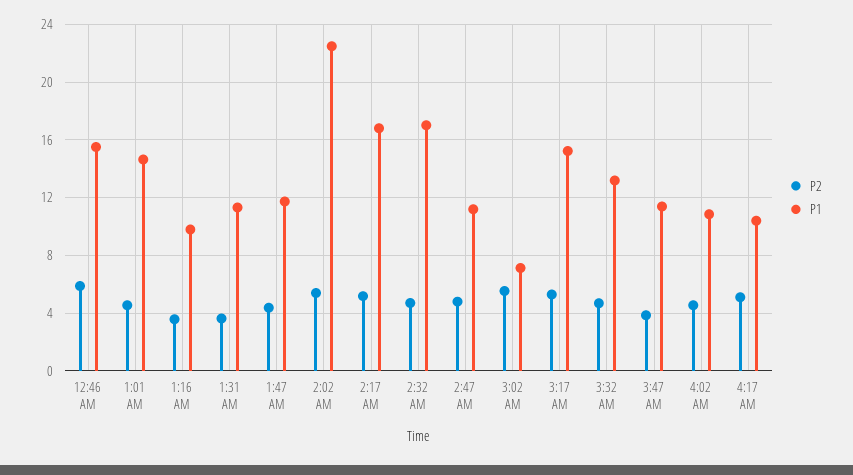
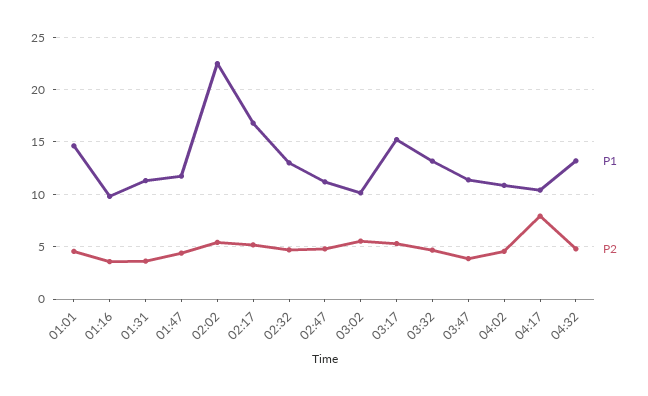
P2, 12:46 AM: 6 -> none
P1, 12:46 AM: 15.5 -> none
P1, 2:32 AM: 17 -> 13
P1, 3:02 AM: 7 -> 10
P2, 4:17 AM: 5 -> 8
P1, 04:32: none -> 13
P2, 04:32: none -> 5

